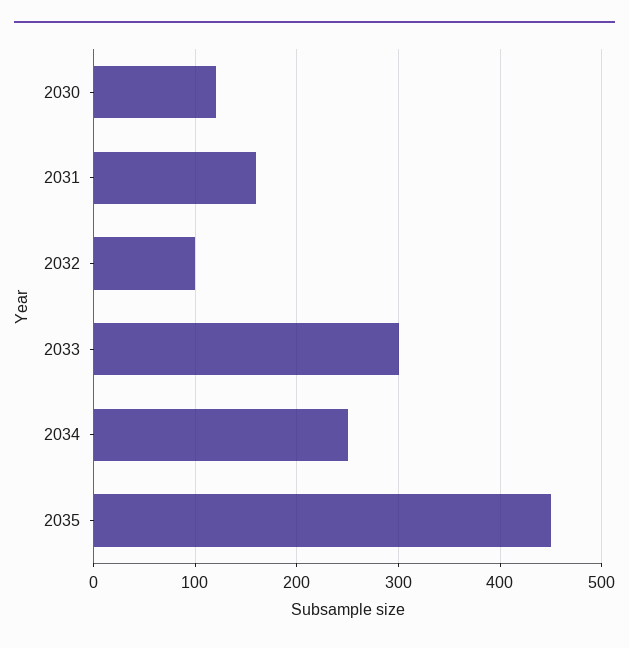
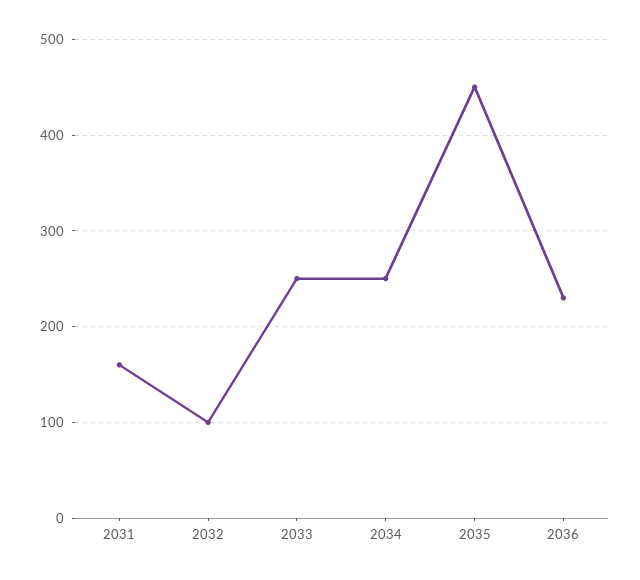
2030: 120 -> none
2033: 300 -> 250
2036: none -> 230

